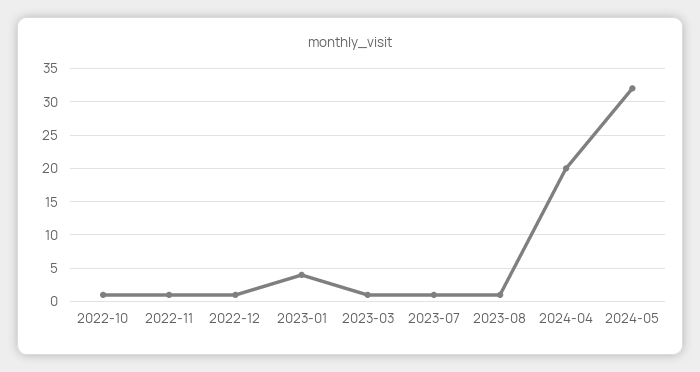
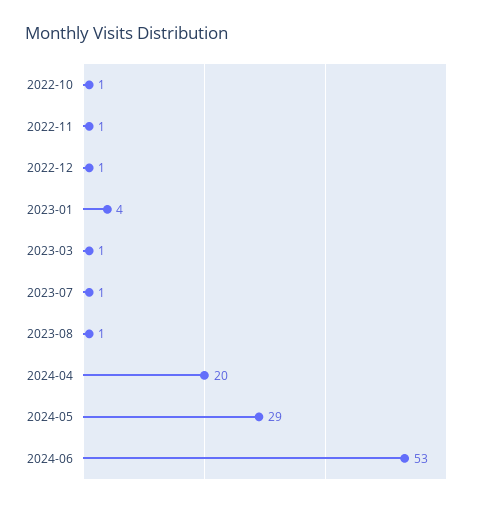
2024-05: 32 -> 29
2024-06: none -> 53

